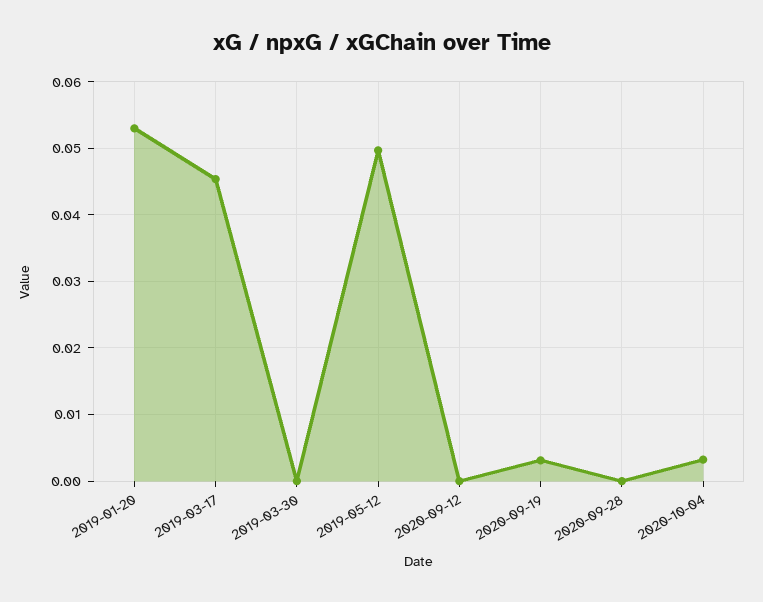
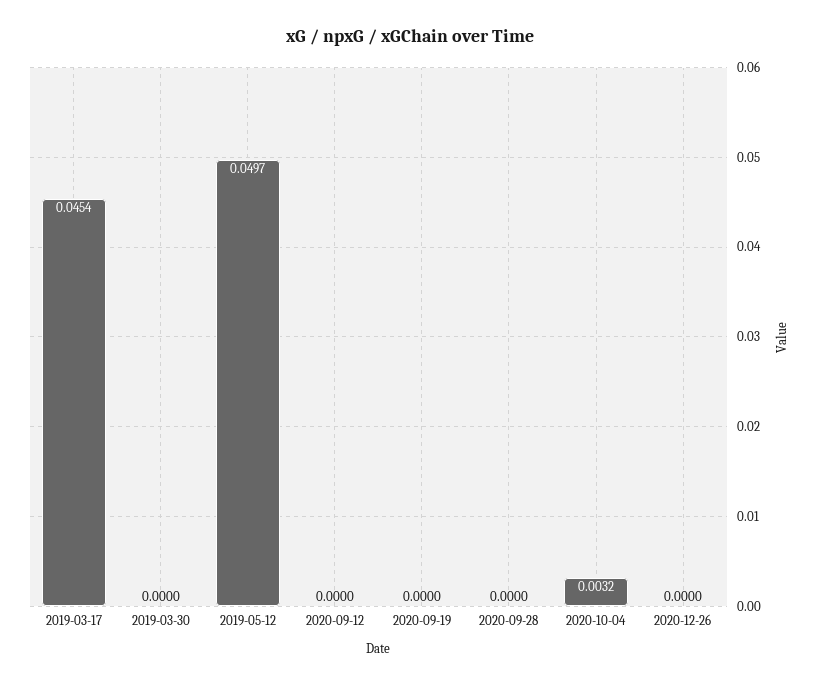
2019-01-20: 0.053 -> none
2020-09-19: 0.003 -> 0
2020-12-26: none -> 0

